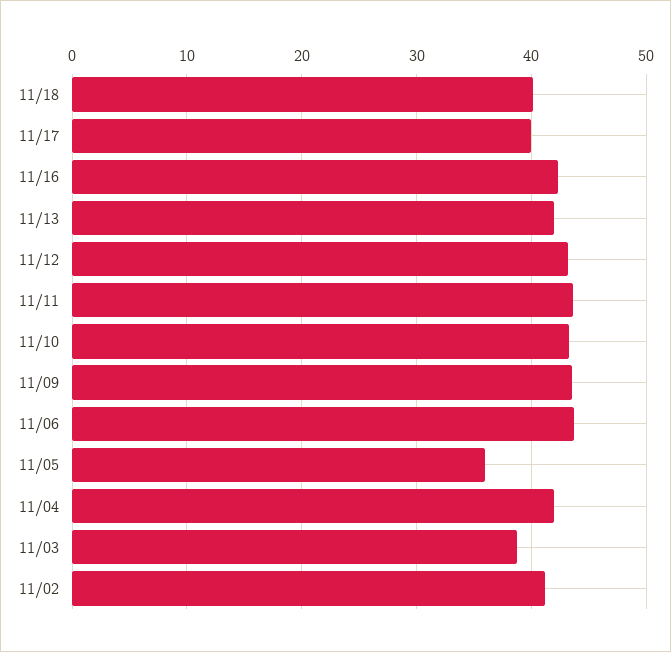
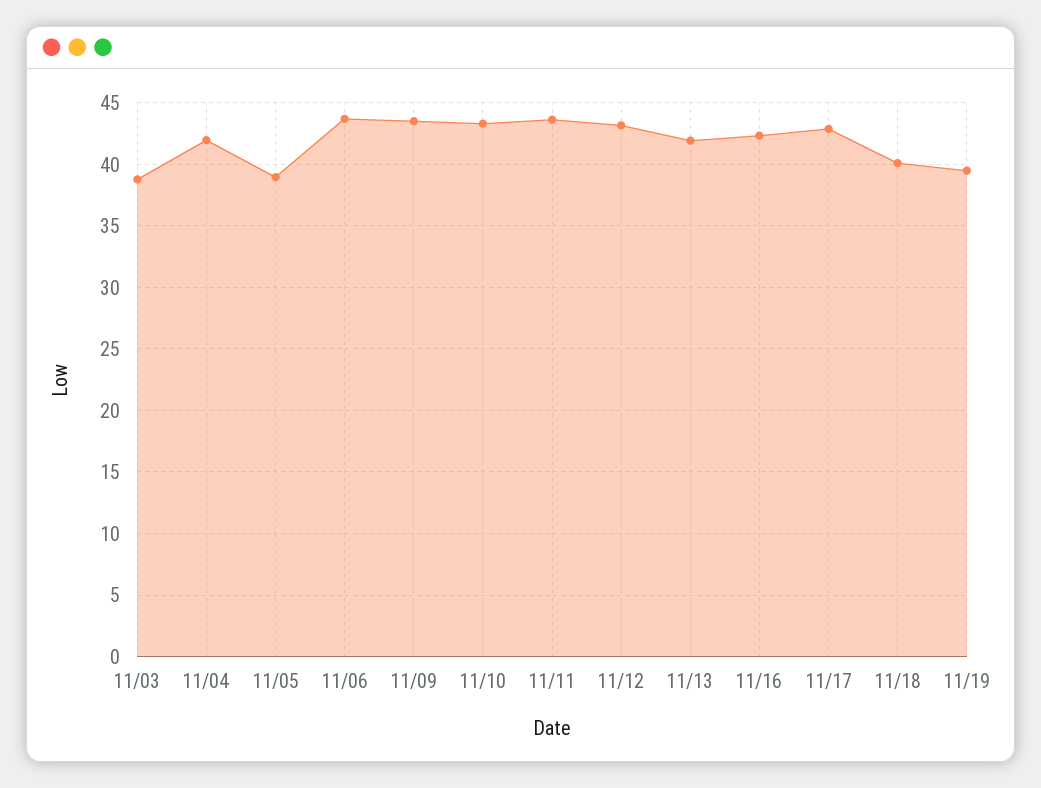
11/17: 40 -> 43
11/05: 36 -> 39
11/02: 41 -> none
11/19: none -> 39.5

